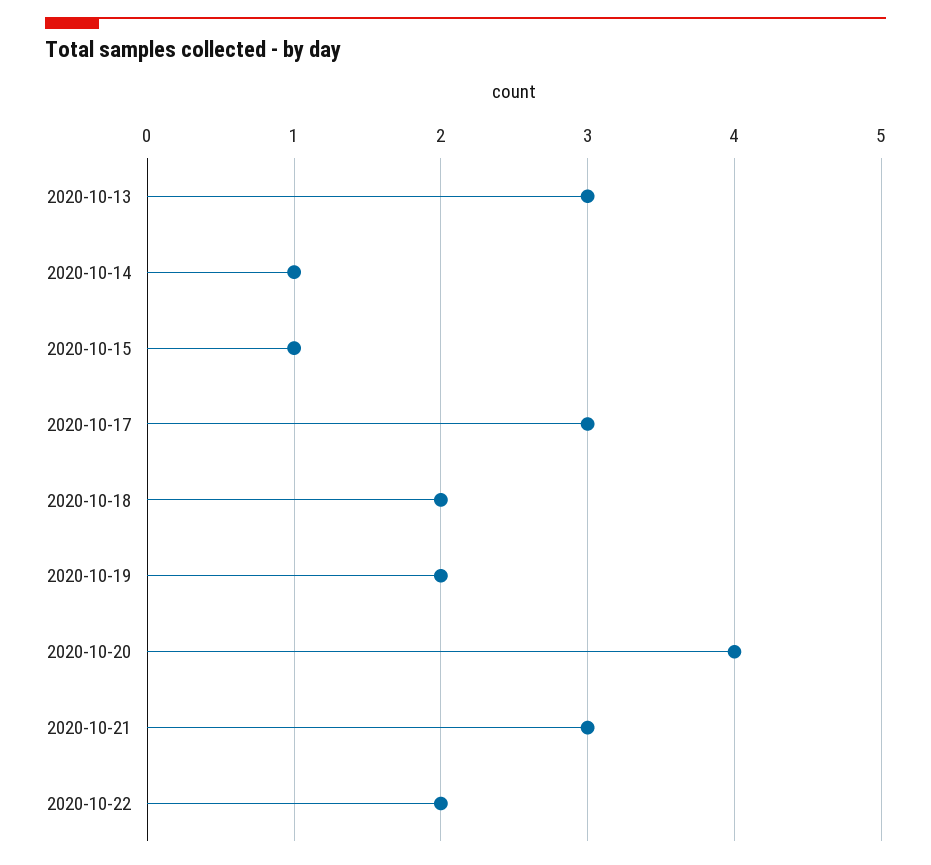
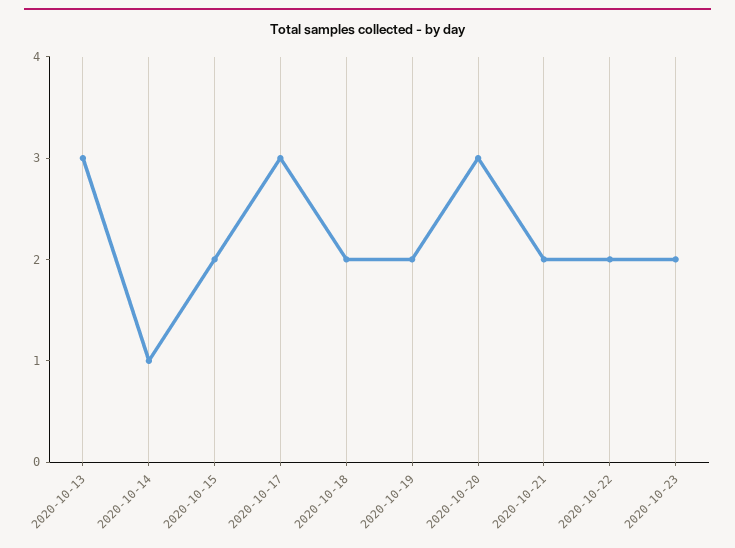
2020-10-15: 1 -> 2
2020-10-20: 4 -> 3
2020-10-21: 3 -> 2
2020-10-23: none -> 2

